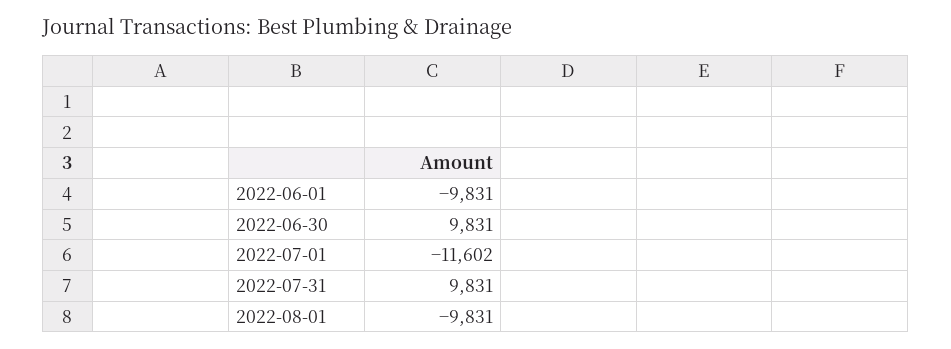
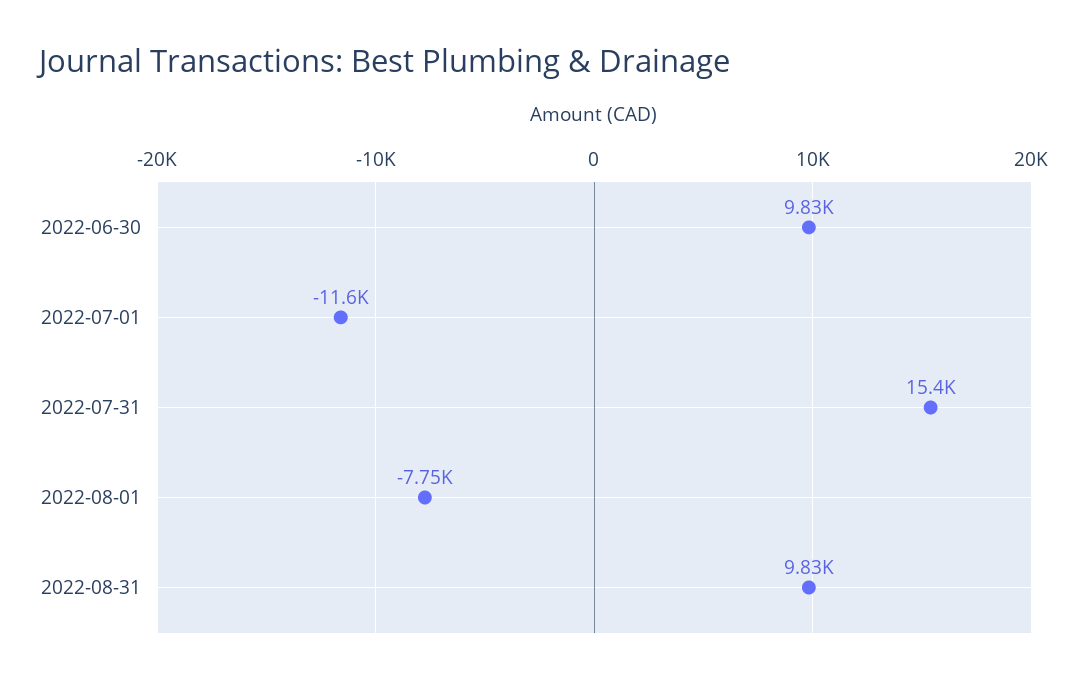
2022-06-01: -9831 -> none
2022-07-31: 9831 -> 15400
2022-08-01: -9831 -> -7750
2022-08-31: none -> 9830

